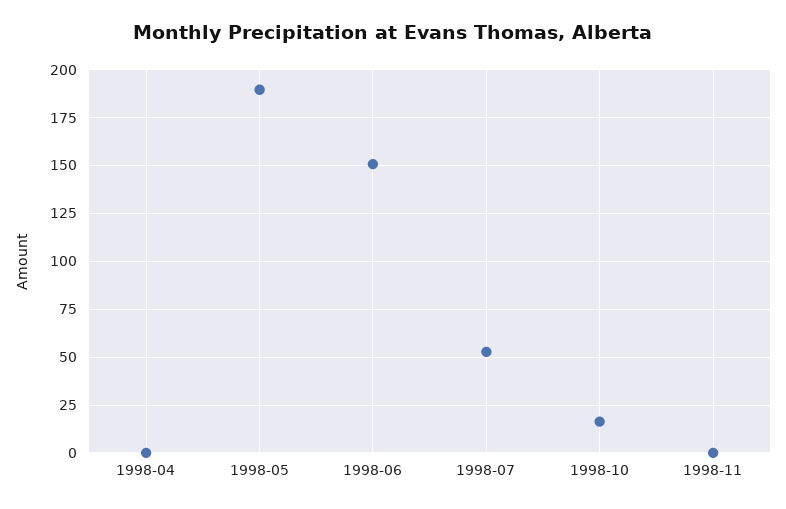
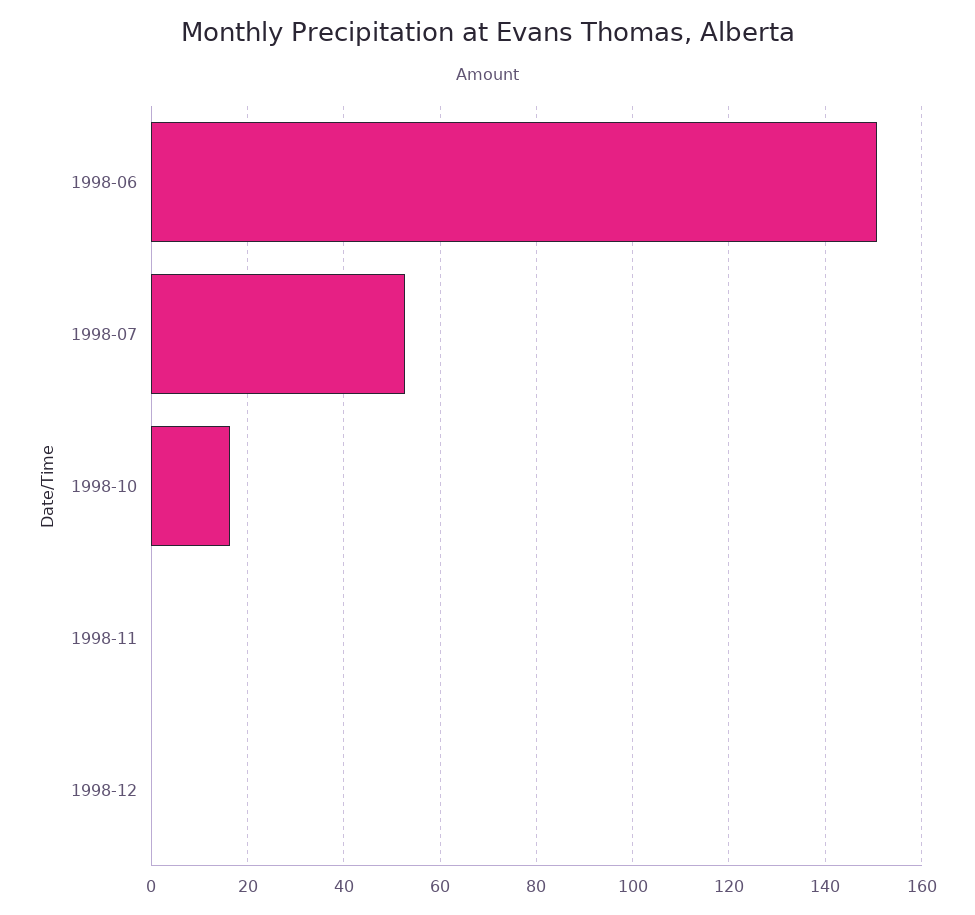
1998-04: 0 -> none
1998-05: 190 -> none
1998-12: none -> 0

